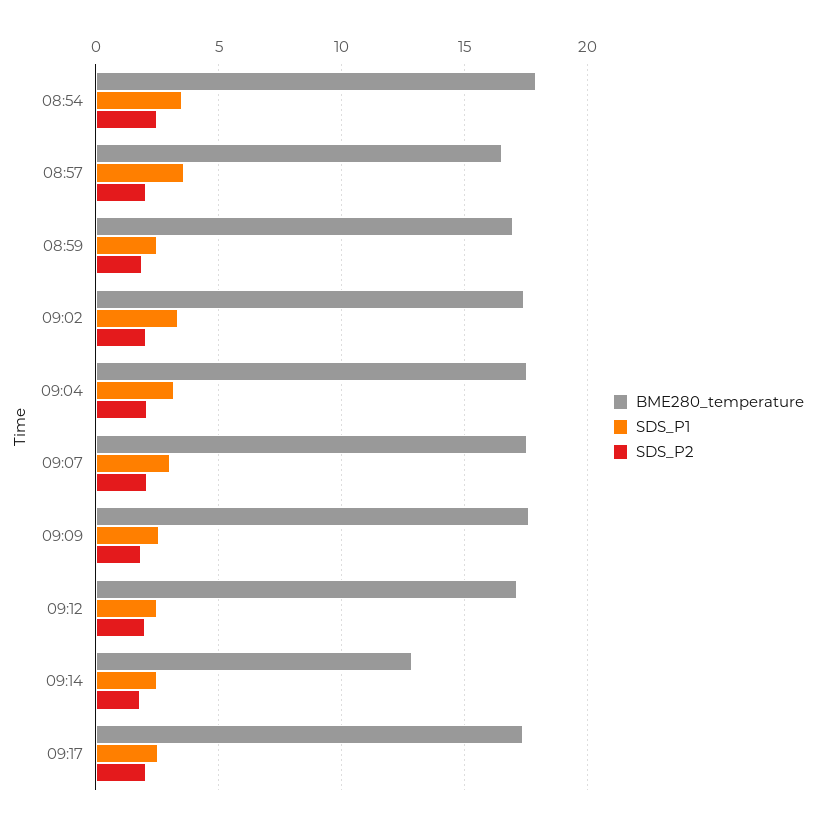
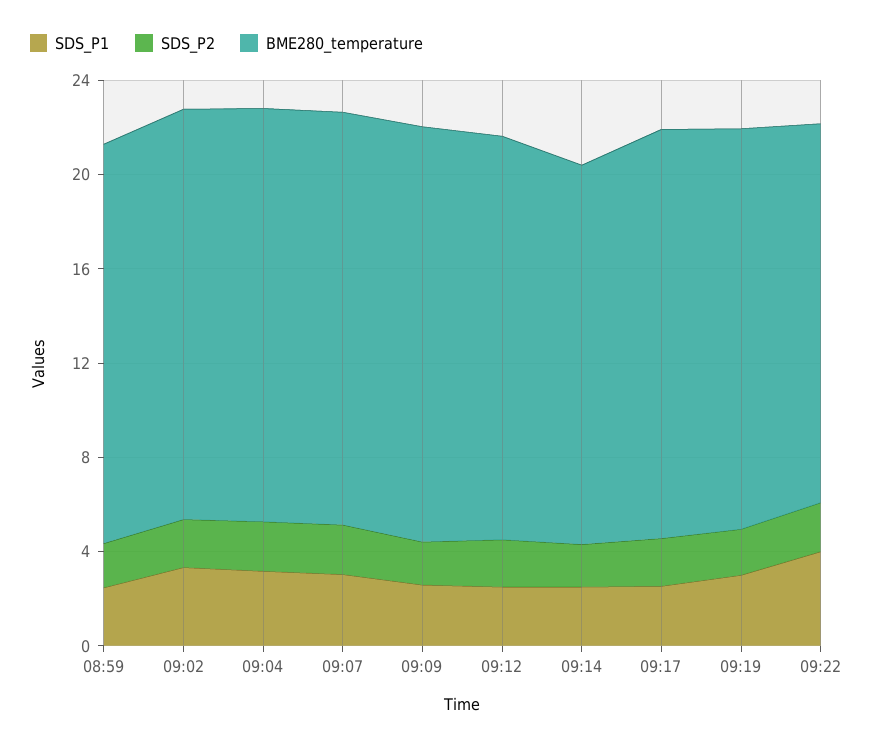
BME280_temperature, 08:54: 18 -> none
SDS_P1, 08:54: 3.5 -> none
SDS_P2, 08:54: 2.5 -> none
BME280_temperature, 08:57: 16.5 -> none
SDS_P1, 08:57: 3.5 -> none
SDS_P2, 08:57: 2 -> none
BME280_temperature, 09:14: 13 -> 16
SDS_P1, 09:19: none -> 3
SDS_P2, 09:19: none -> 2
BME280_temperature, 09:19: none -> 17
SDS_P1, 09:22: none -> 4
SDS_P2, 09:22: none -> 2
BME280_temperature, 09:22: none -> 16

